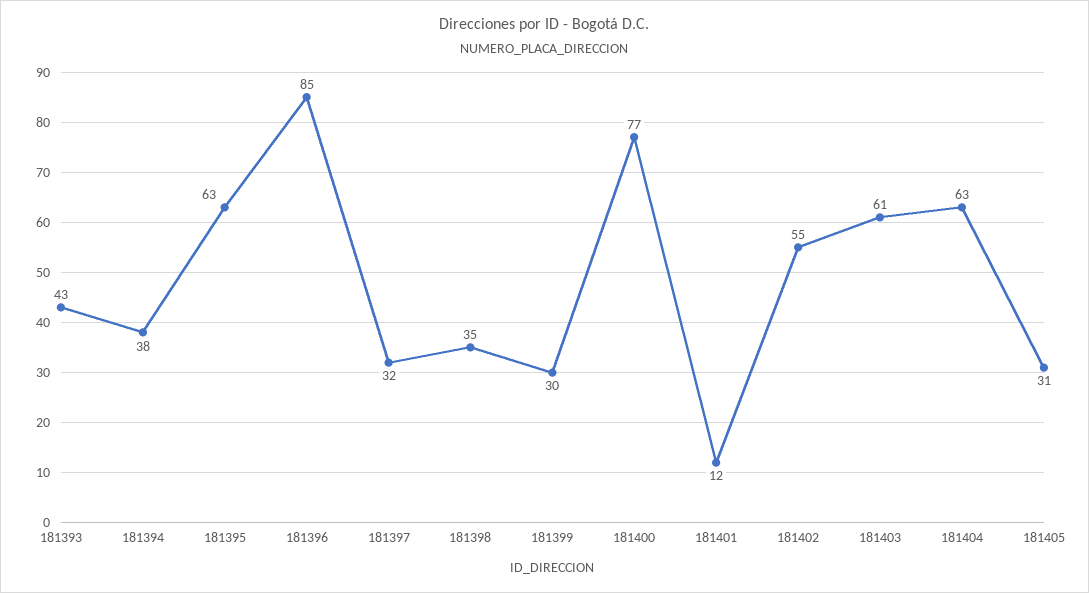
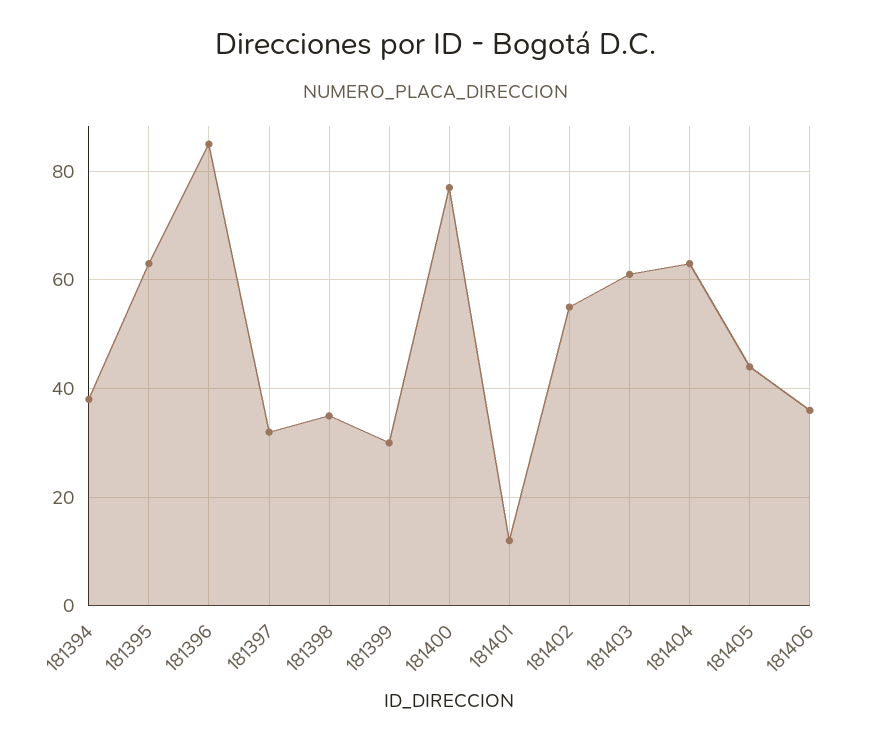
181393: 43 -> none
181405: 31 -> 45
181406: none -> 35

